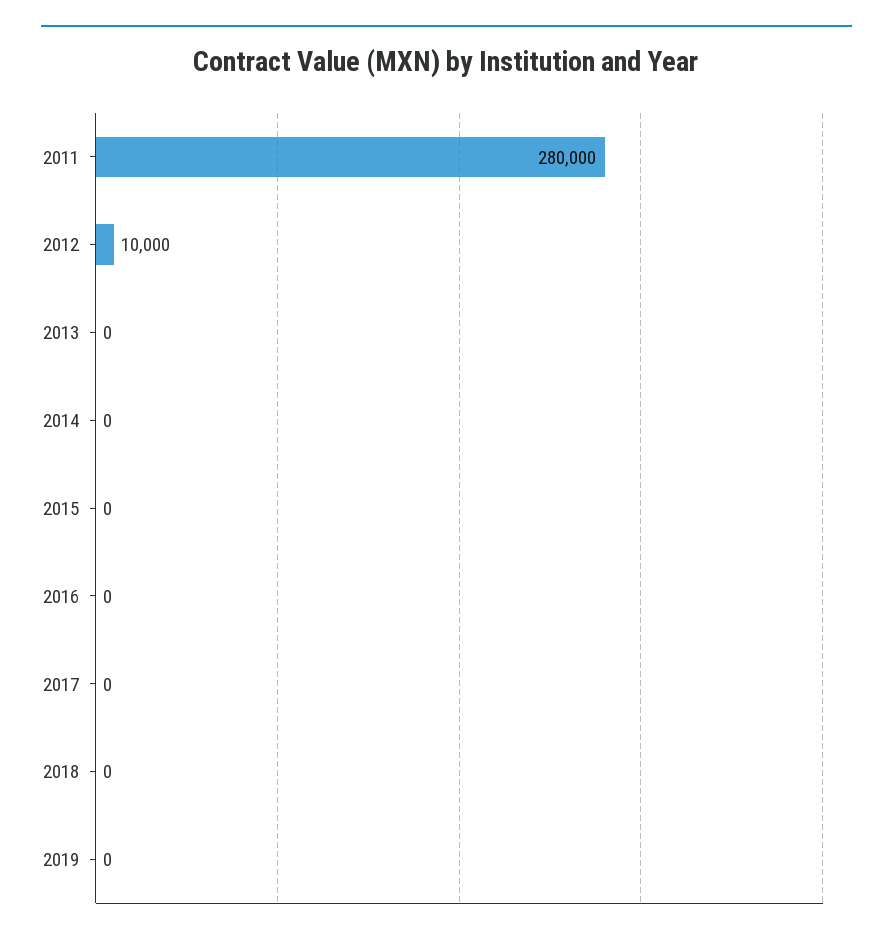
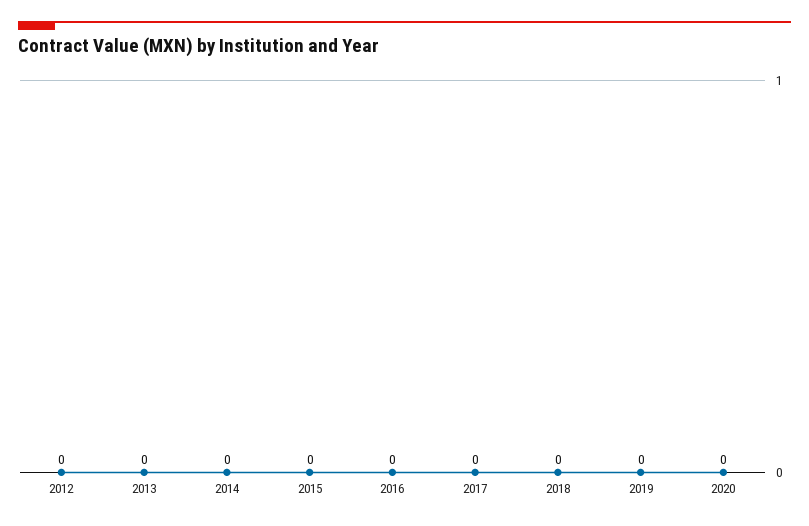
2011: 280000 -> none
2012: 10000 -> 0
2020: none -> 0

